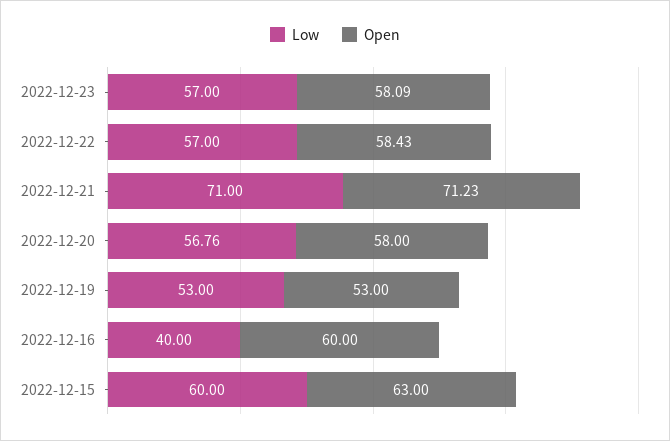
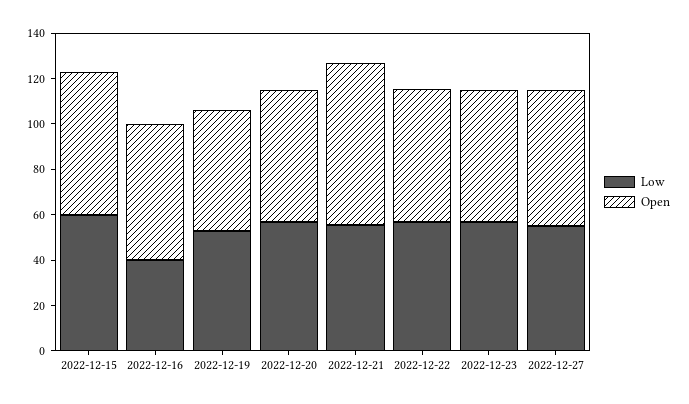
Low, 2022-12-21: 71 -> 55
Low, 2022-12-27: none -> 55
Open, 2022-12-27: none -> 60

